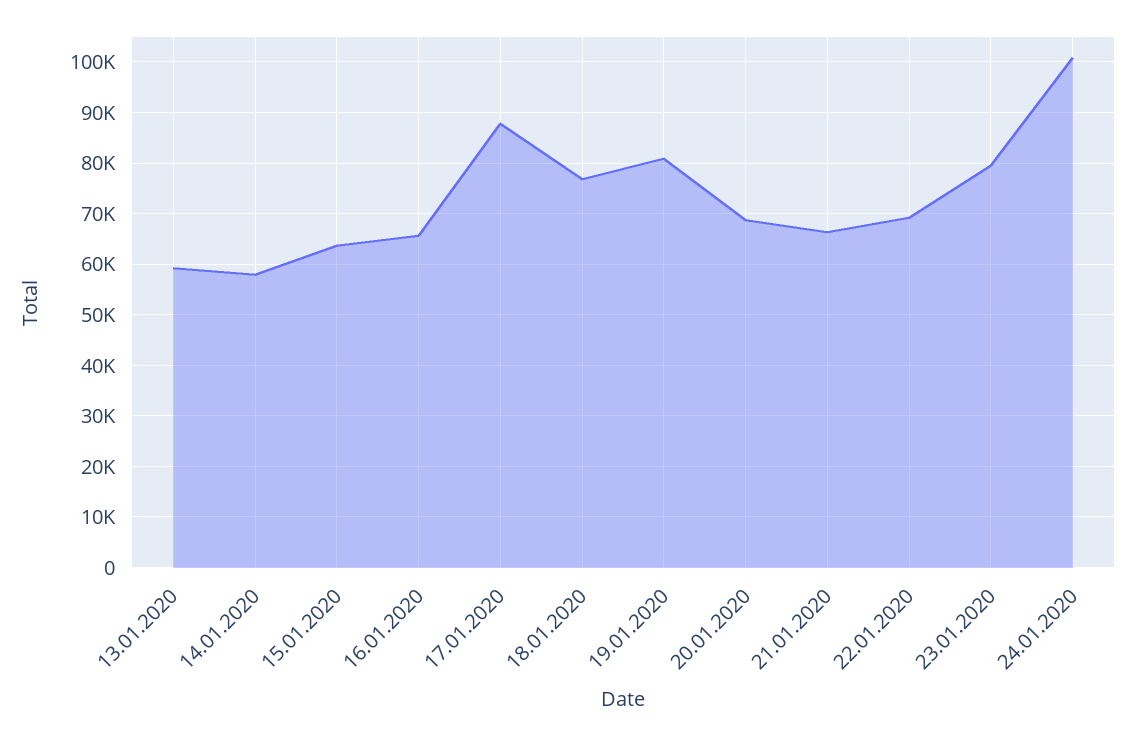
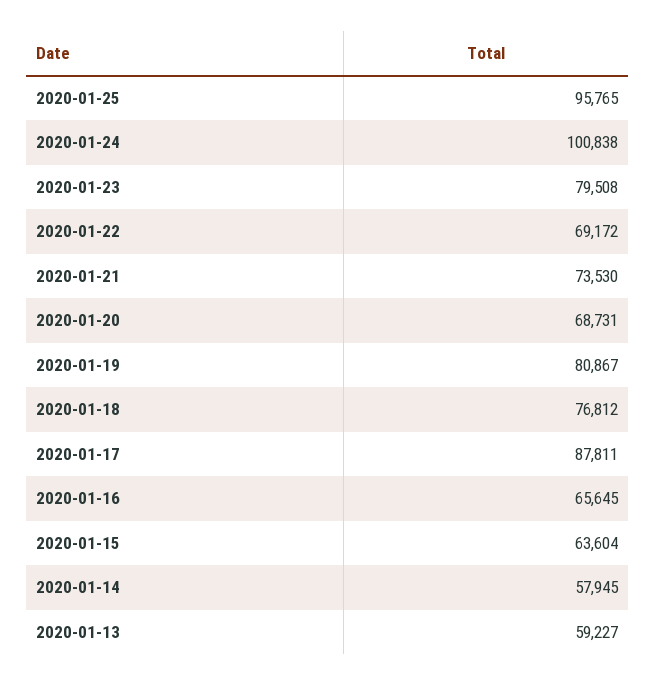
21.01.2020: 66000 -> 73530
2020-01-25: none -> 95765

